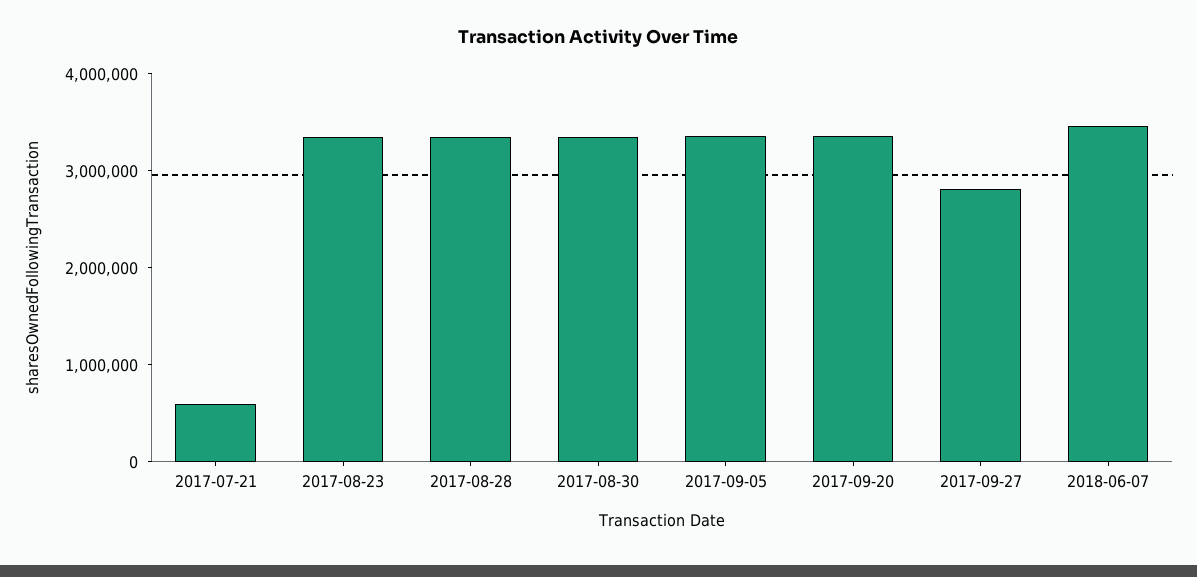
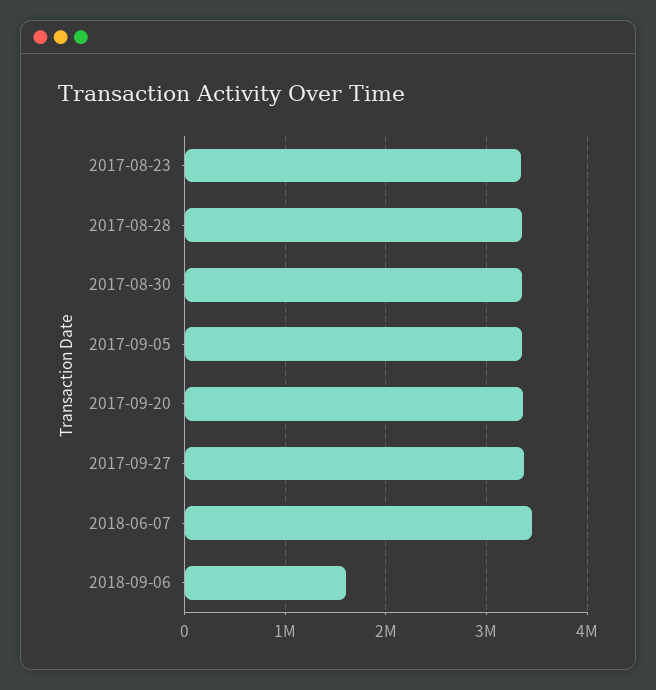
2017-07-21: 600000 -> none
2017-09-27: 2800000 -> 3400000
2018-09-06: none -> 1600000

